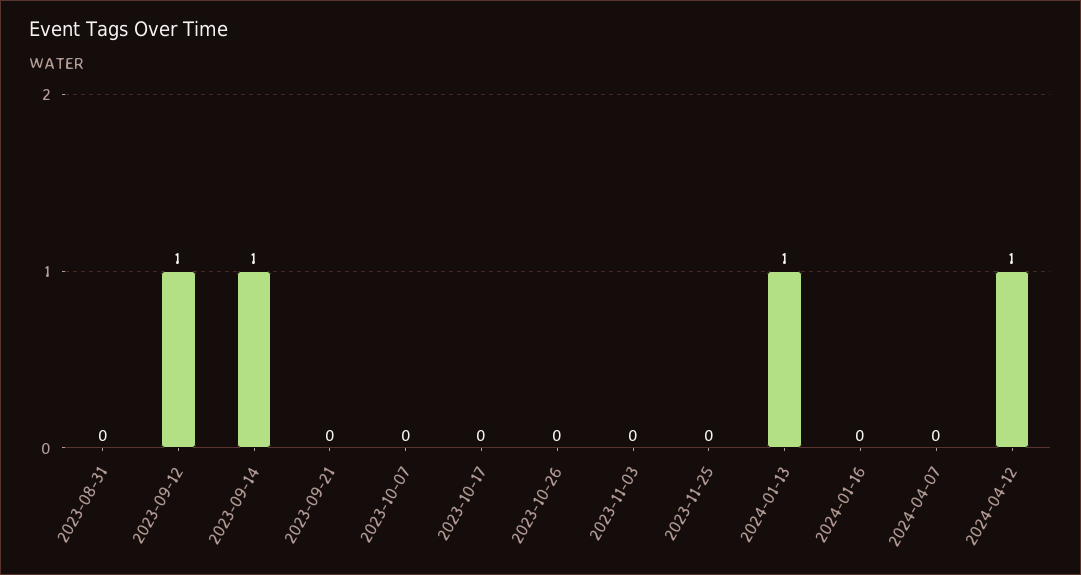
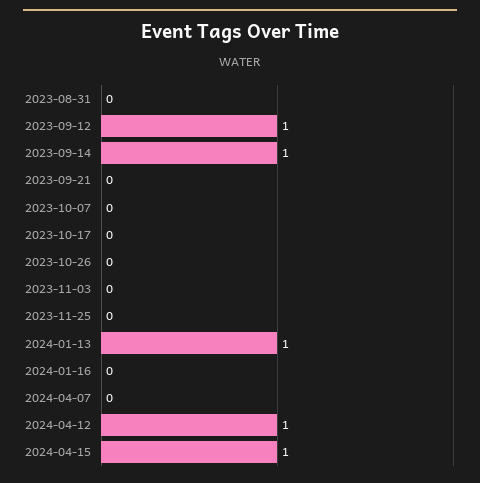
2024-04-15: none -> 1

